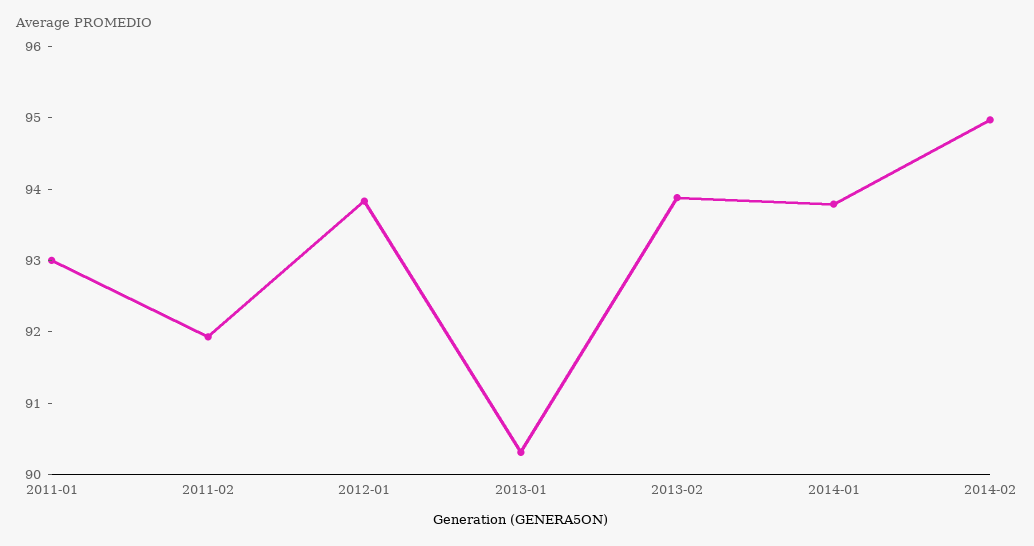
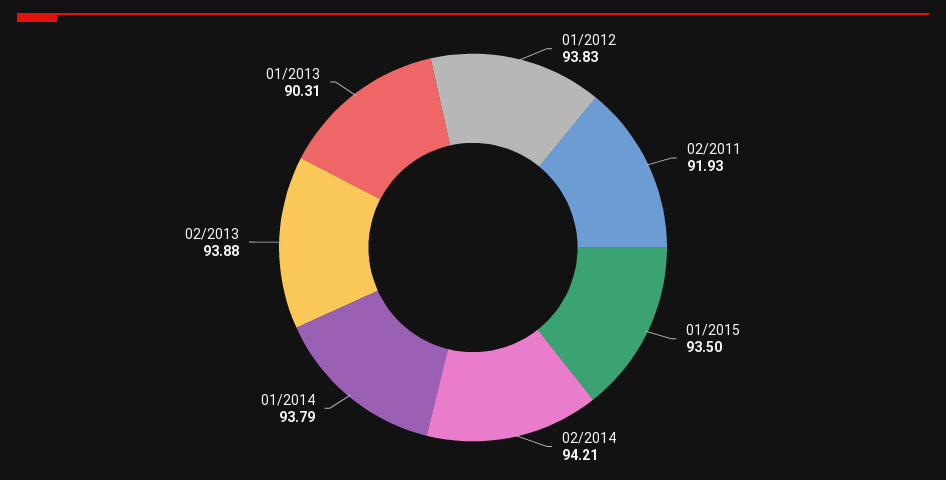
2011-01: 93 -> none
2014-02: 95 -> 94.21
01/2015: none -> 93.5

